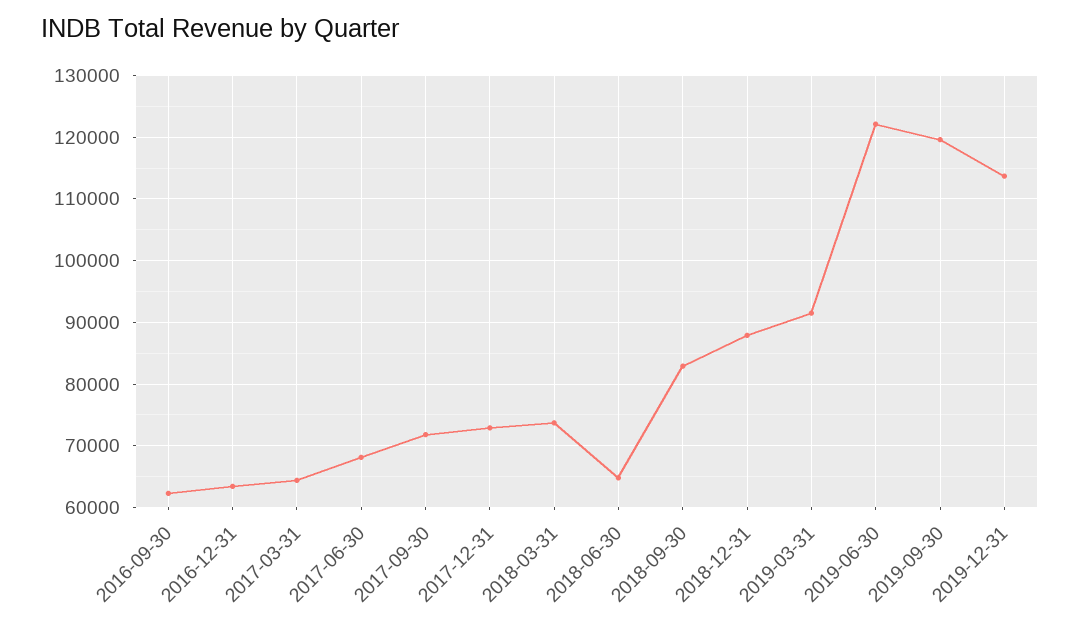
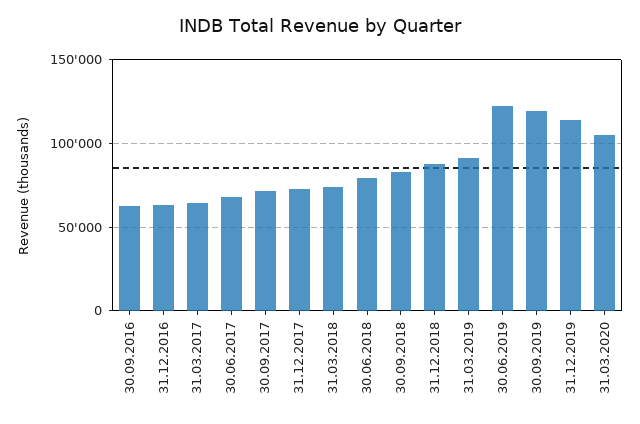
2018-06-30: 65000 -> 80000
31.03.2020: none -> 105000

